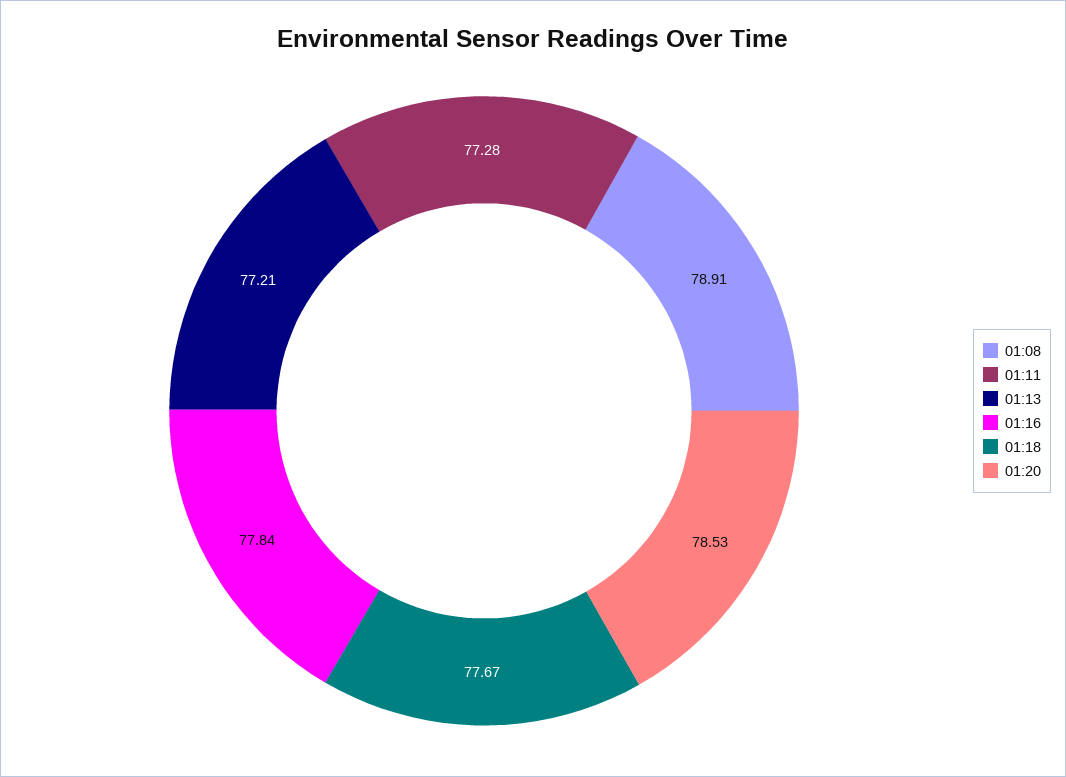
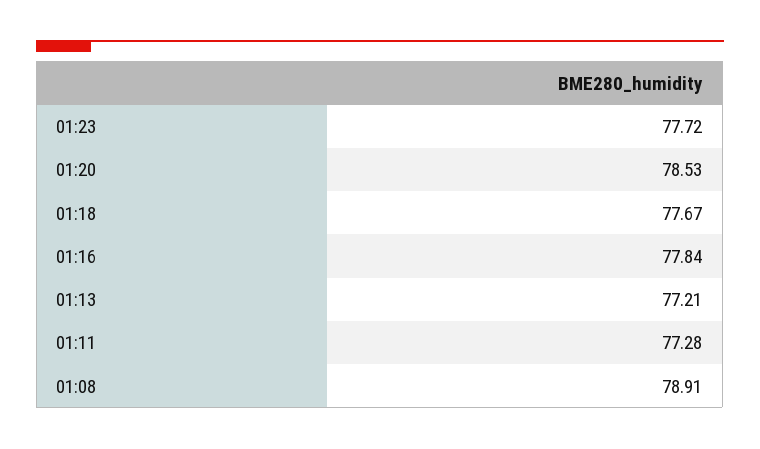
01:23: none -> 77.72

